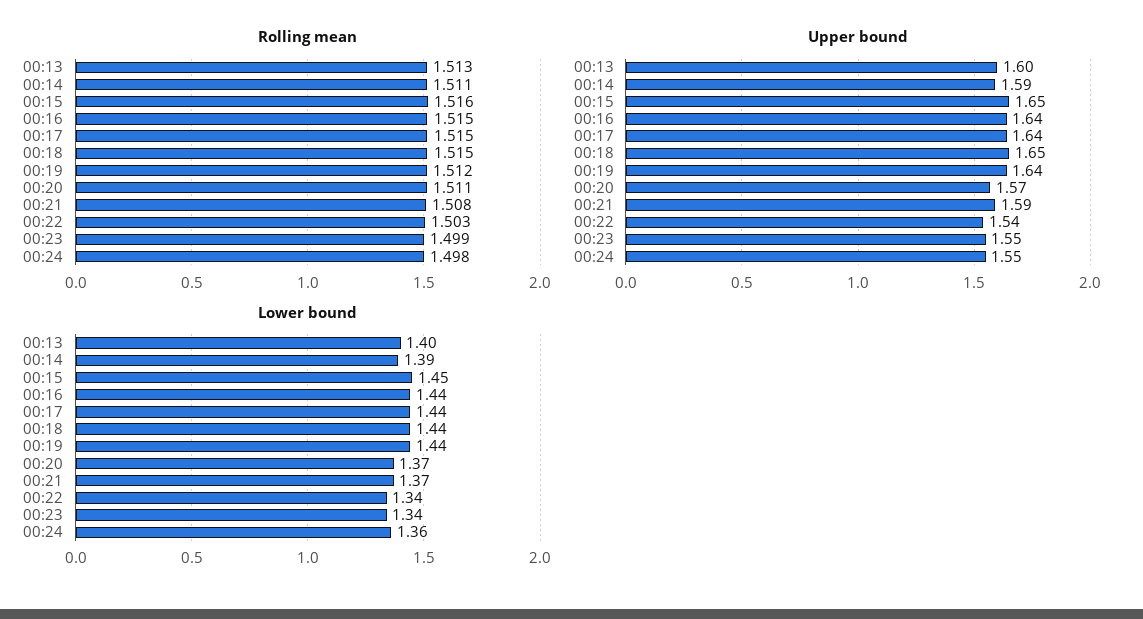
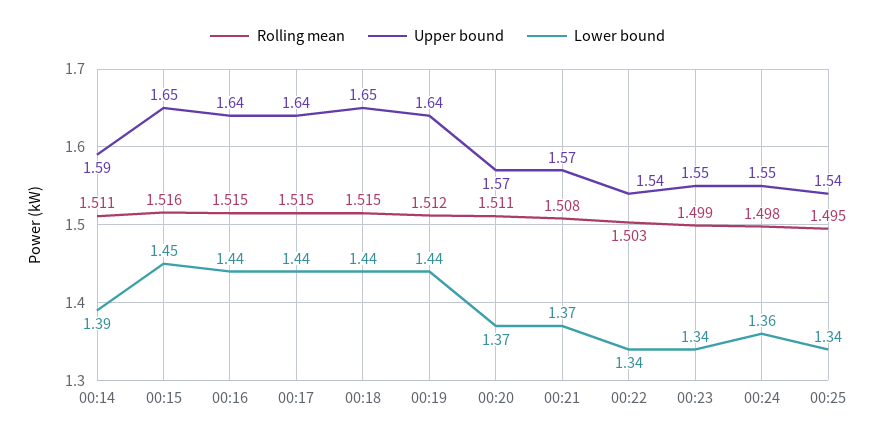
Rolling mean, 00:13: 1.513 -> none
Upper bound, 00:13: 1.6 -> none
Upper bound, 00:21: 1.59 -> 1.57
Lower bound, 00:13: 1.4 -> none
Rolling mean, 00:25: none -> 1.495
Upper bound, 00:25: none -> 1.54
Lower bound, 00:25: none -> 1.34

